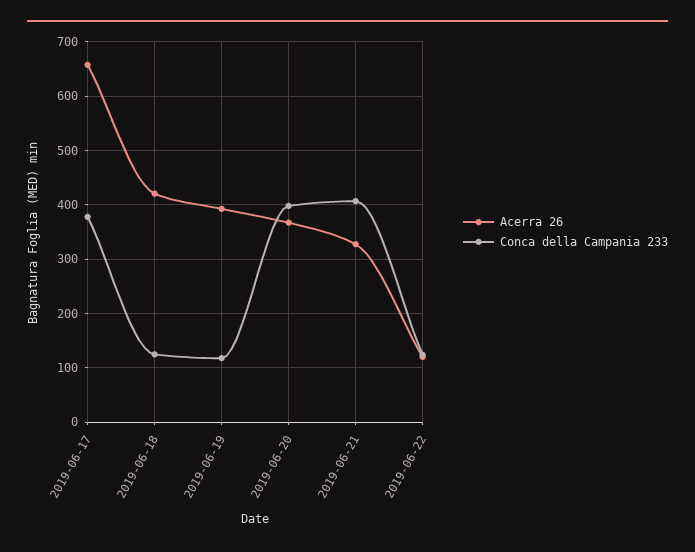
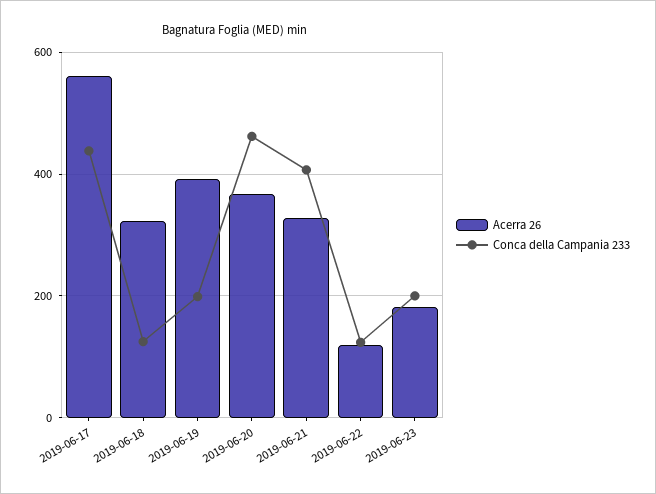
Acerra 26, 2019-06-17: 660 -> 560
Conca della Campania 233, 2019-06-17: 380 -> 440
Acerra 26, 2019-06-18: 420 -> 320
Conca della Campania 233, 2019-06-19: 120 -> 200
Conca della Campania 233, 2019-06-20: 400 -> 460
Acerra 26, 2019-06-23: none -> 180
Conca della Campania 233, 2019-06-23: none -> 200

